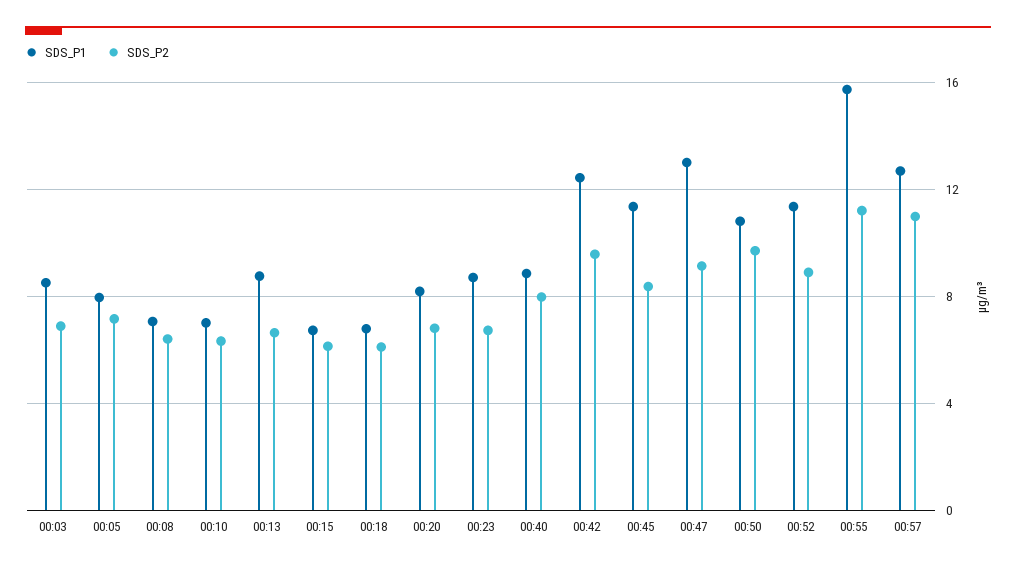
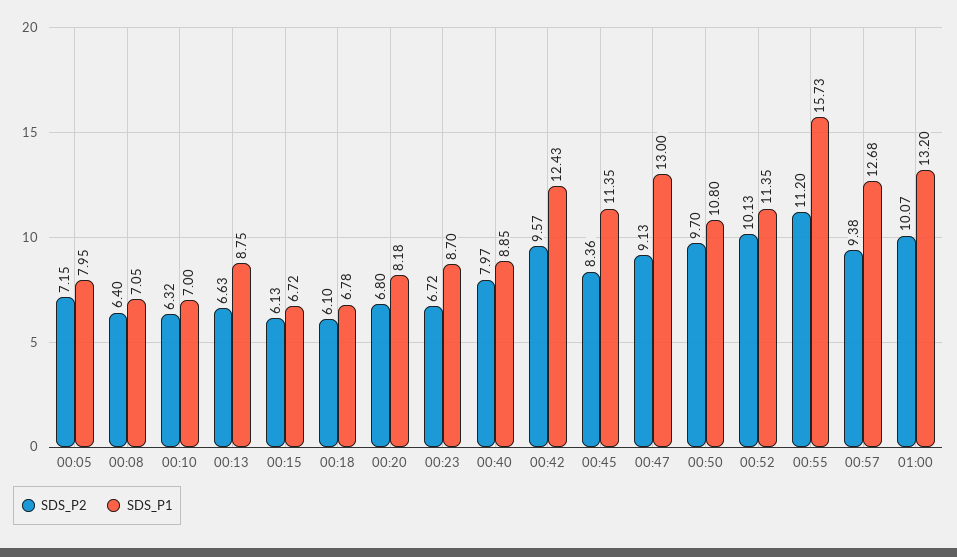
SDS_P1, 00:03: 8.5 -> none
SDS_P2, 00:03: 7 -> none
SDS_P2, 00:52: 9 -> 10.13
SDS_P2, 00:57: 11 -> 9.38
SDS_P2, 01:00: none -> 10.07
SDS_P1, 01:00: none -> 13.2

